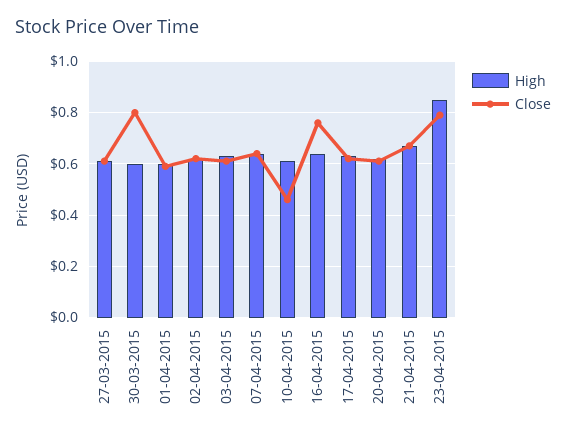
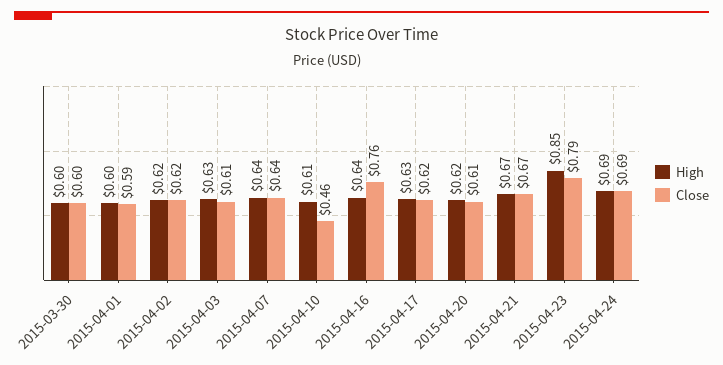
High, 27-03-2015: 0.6 -> none
Close, 27-03-2015: 0.6 -> none
Close, 30-03-2015: 0.8 -> 0.6
High, 2015-04-24: none -> 0.69
Close, 2015-04-24: none -> 0.69

